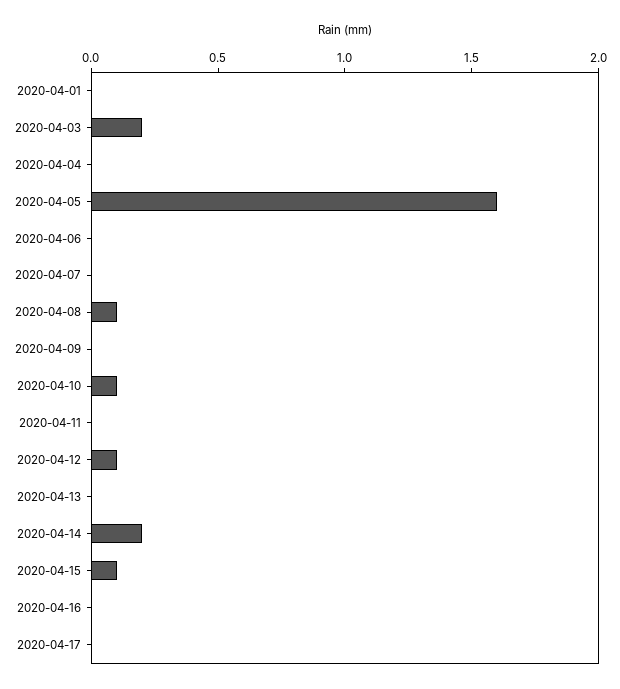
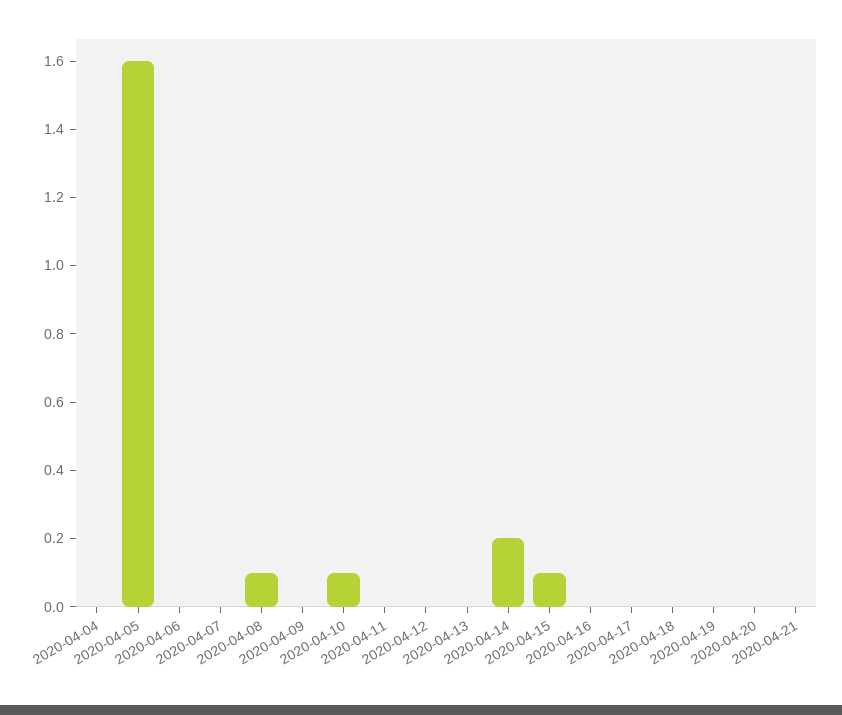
2020-04-01: 0 -> none
2020-04-03: 0.2 -> none
2020-04-12: 0.1 -> 0
2020-04-18: none -> 0
2020-04-19: none -> 0
2020-04-20: none -> 0
2020-04-21: none -> 0

